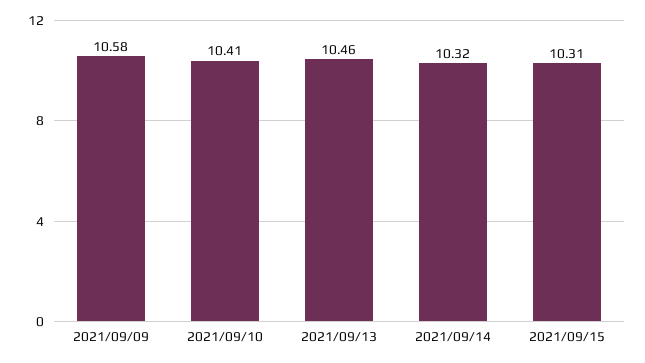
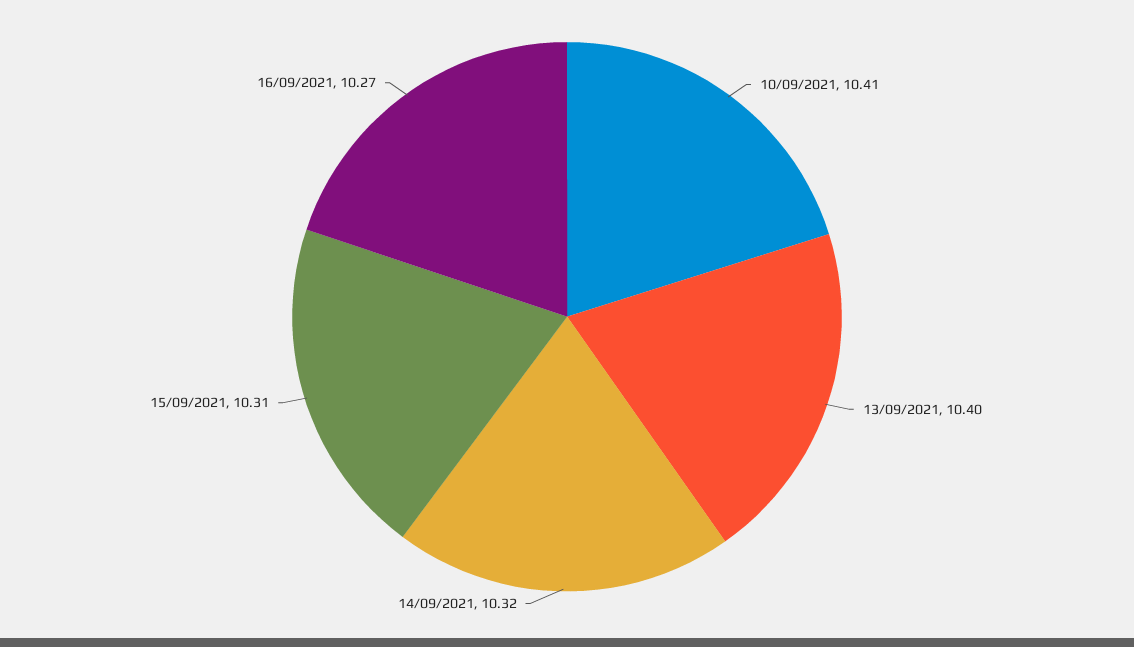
2021/09/09: 10.58 -> none
2021/09/13: 10.46 -> 10.4
16/09/2021: none -> 10.27

